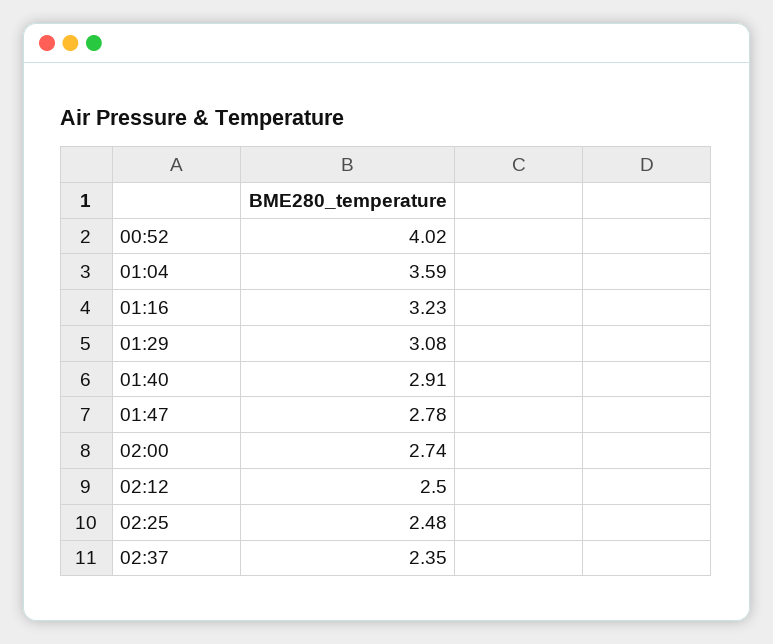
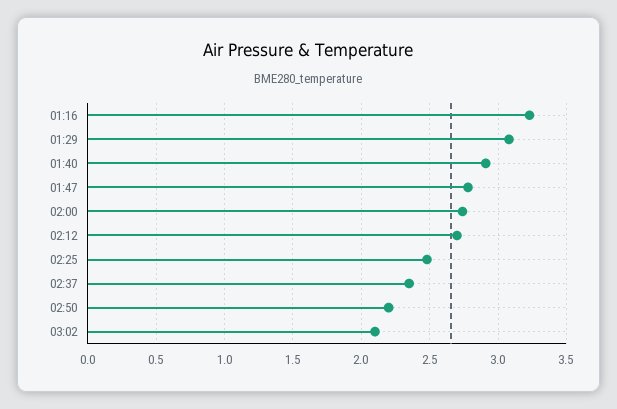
00:52: 4.02 -> none
01:04: 3.59 -> none
02:12: 2.5 -> 2.7
02:50: none -> 2.2
03:02: none -> 2.1

